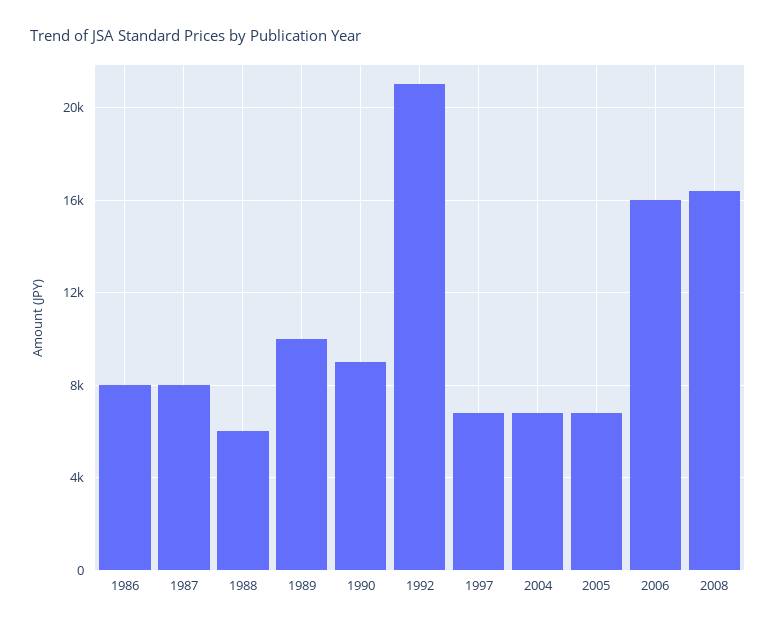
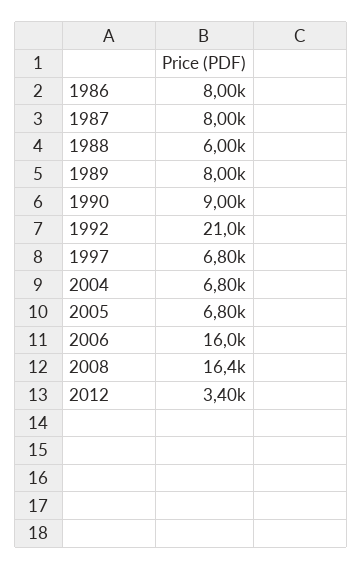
1989: 10000 -> 8000
2012: none -> 3400

